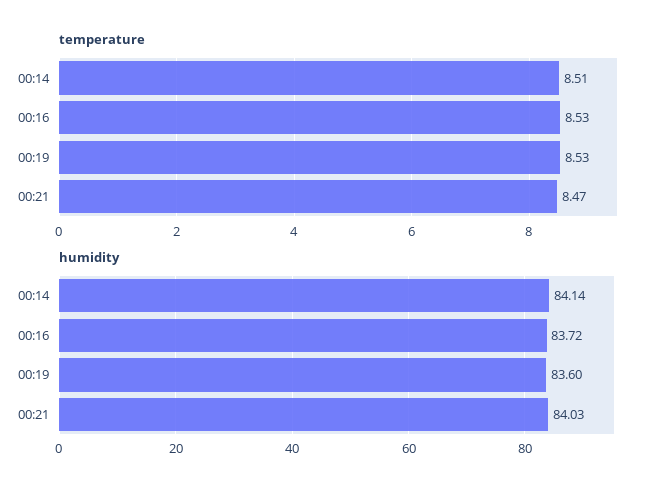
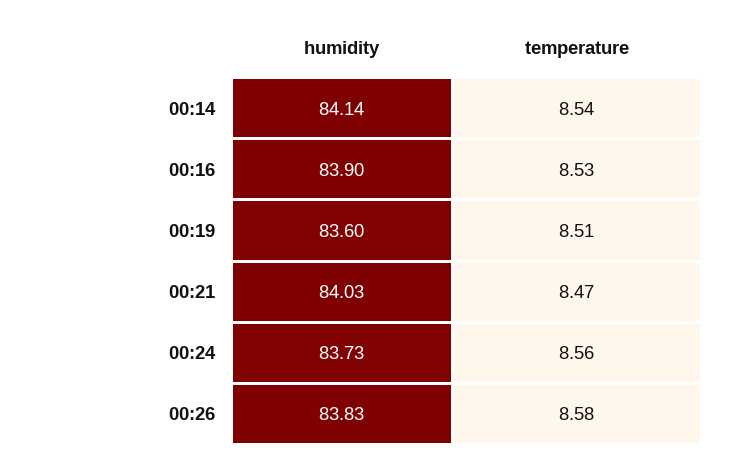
temperature, 00:14: 8.51 -> 8.54
temperature, 00:19: 8.53 -> 8.51
humidity, 00:16: 83.72 -> 83.9
humidity, 00:24: none -> 83.73
temperature, 00:24: none -> 8.56
humidity, 00:26: none -> 83.83
temperature, 00:26: none -> 8.58

